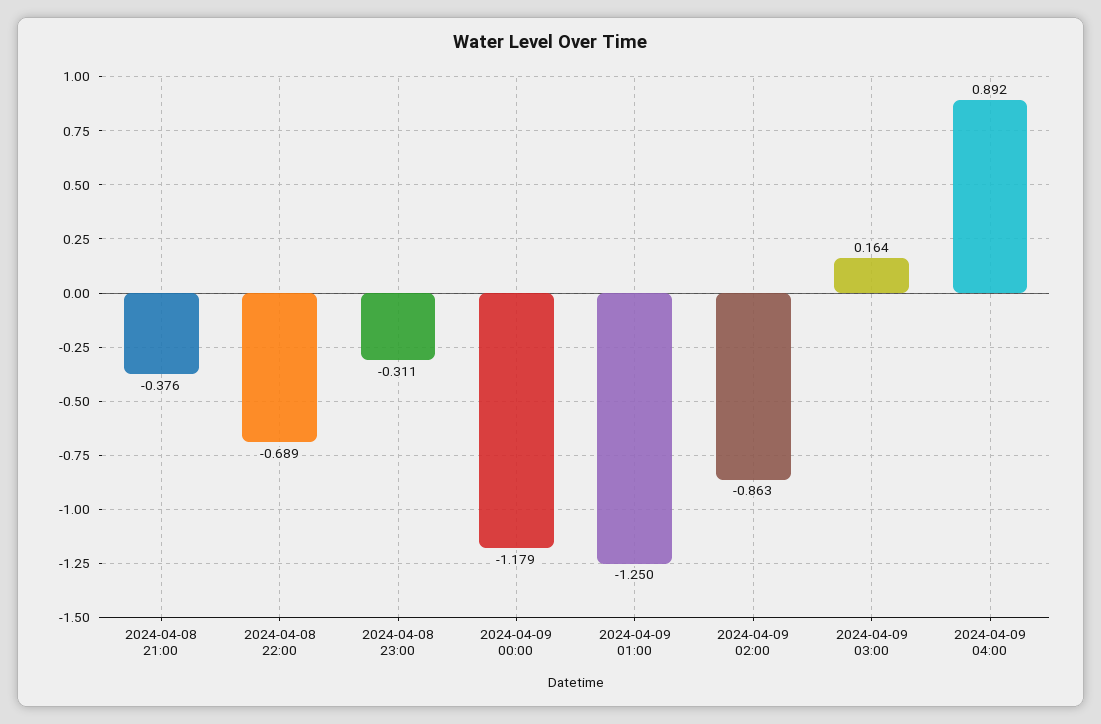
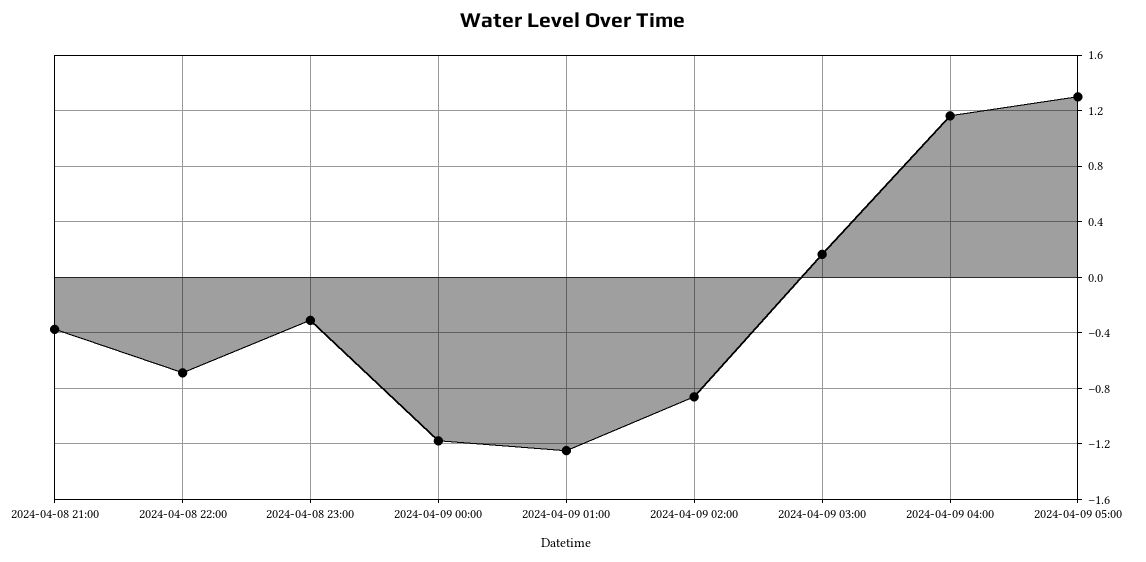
2024-04-09 04:00: 0.892 -> 1.15
2024-04-09 05:00: none -> 1.3

